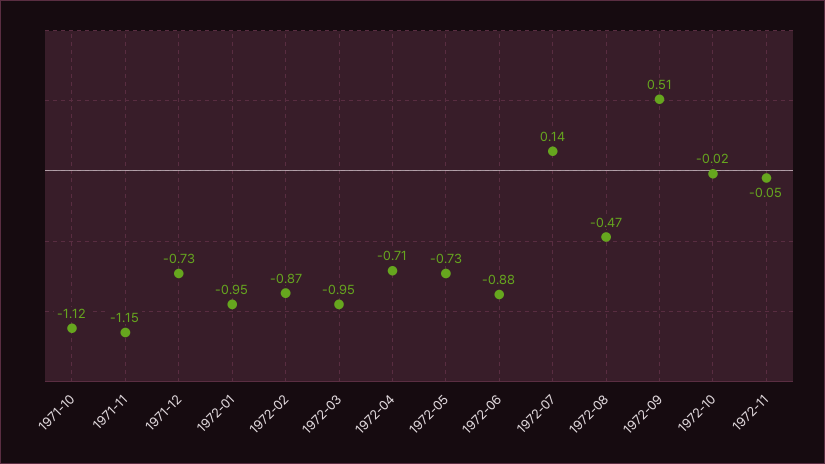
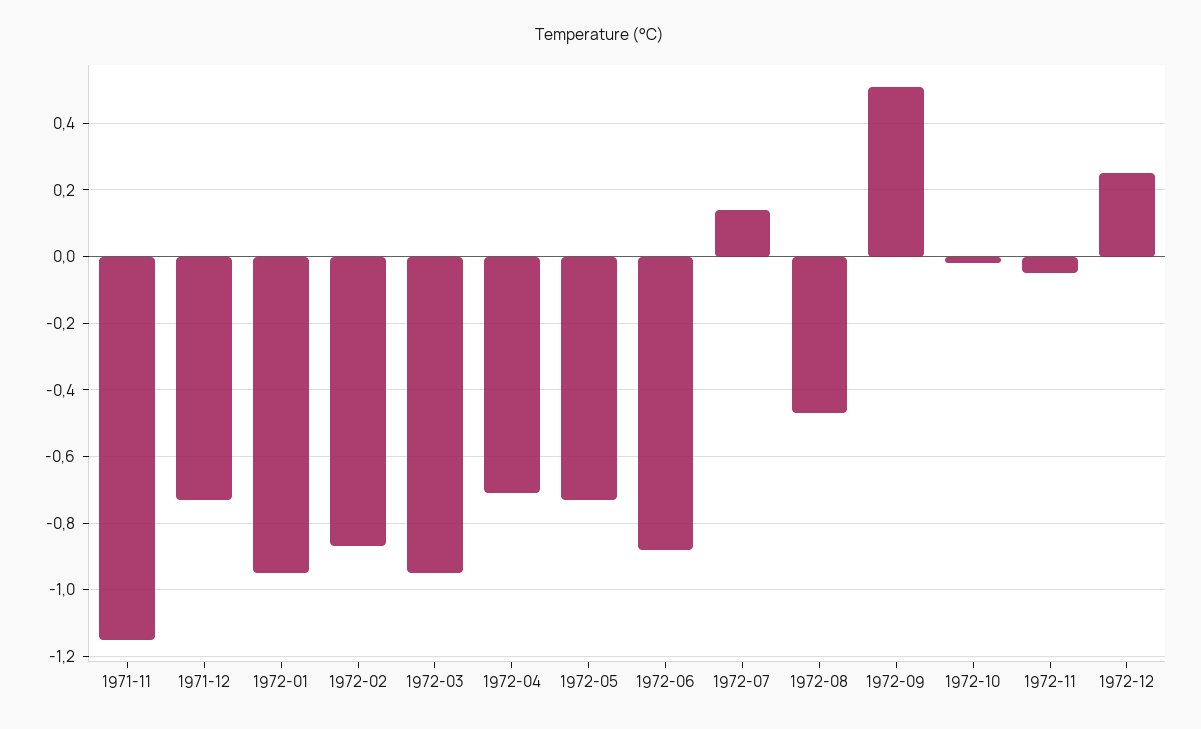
1971-10: -1.12 -> none
1972-12: none -> 0.25

